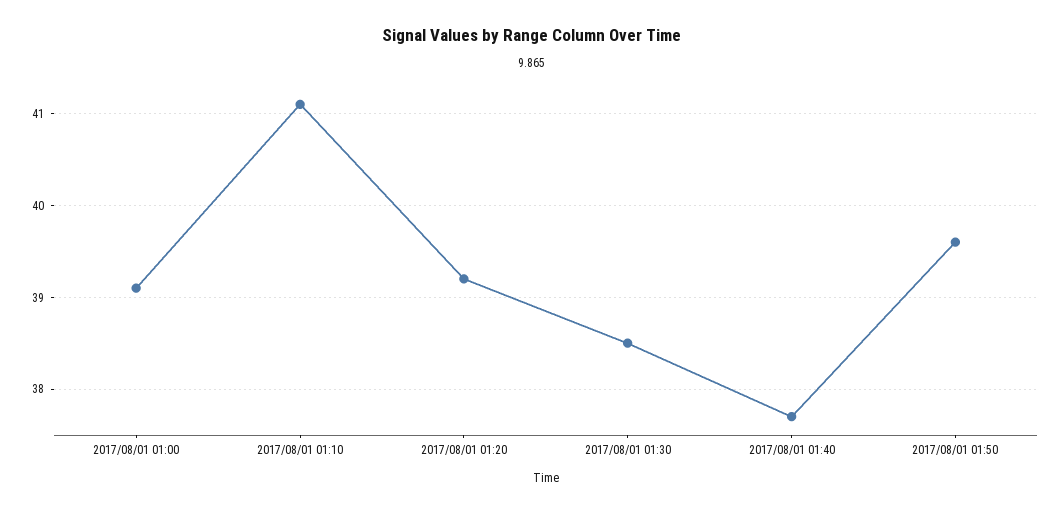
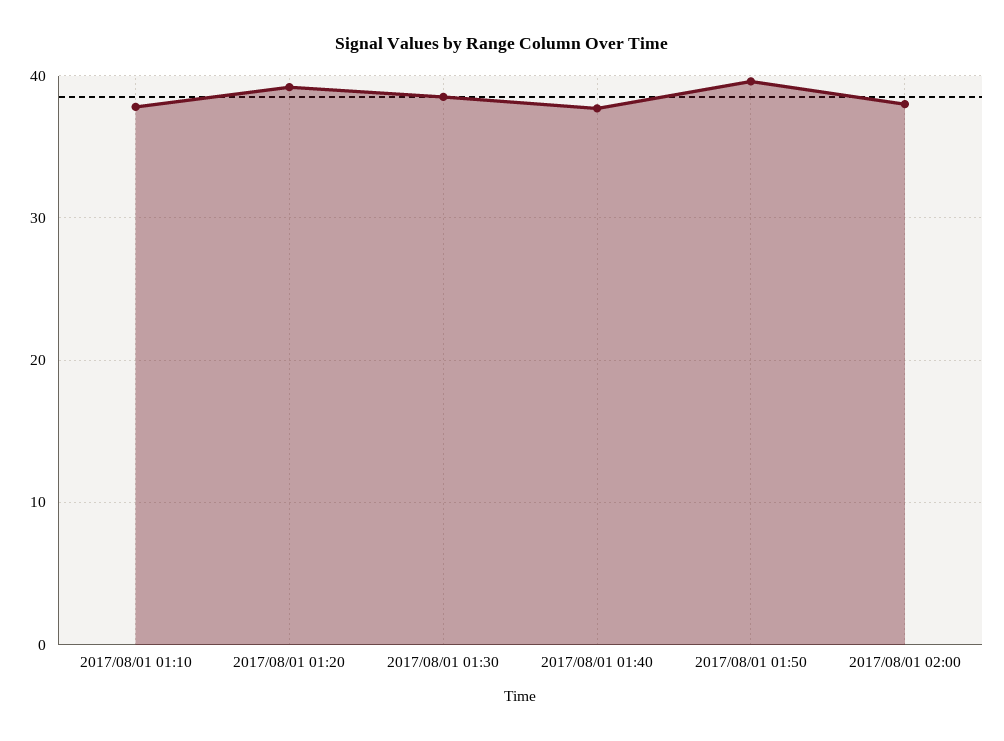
2017/08/01 01:00: 39.1 -> none
2017/08/01 01:10: 41.1 -> 38
2017/08/01 02:00: none -> 38

